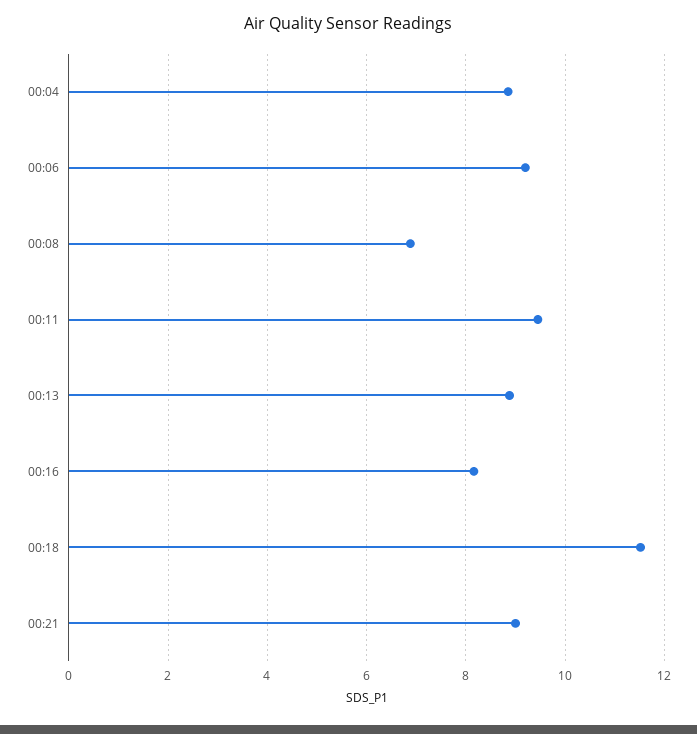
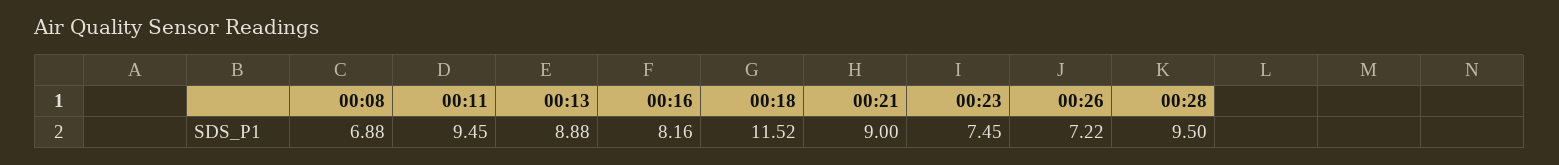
00:04: 8.8 -> none
00:06: 9.2 -> none
00:23: none -> 7.45
00:26: none -> 7.22
00:28: none -> 9.5

